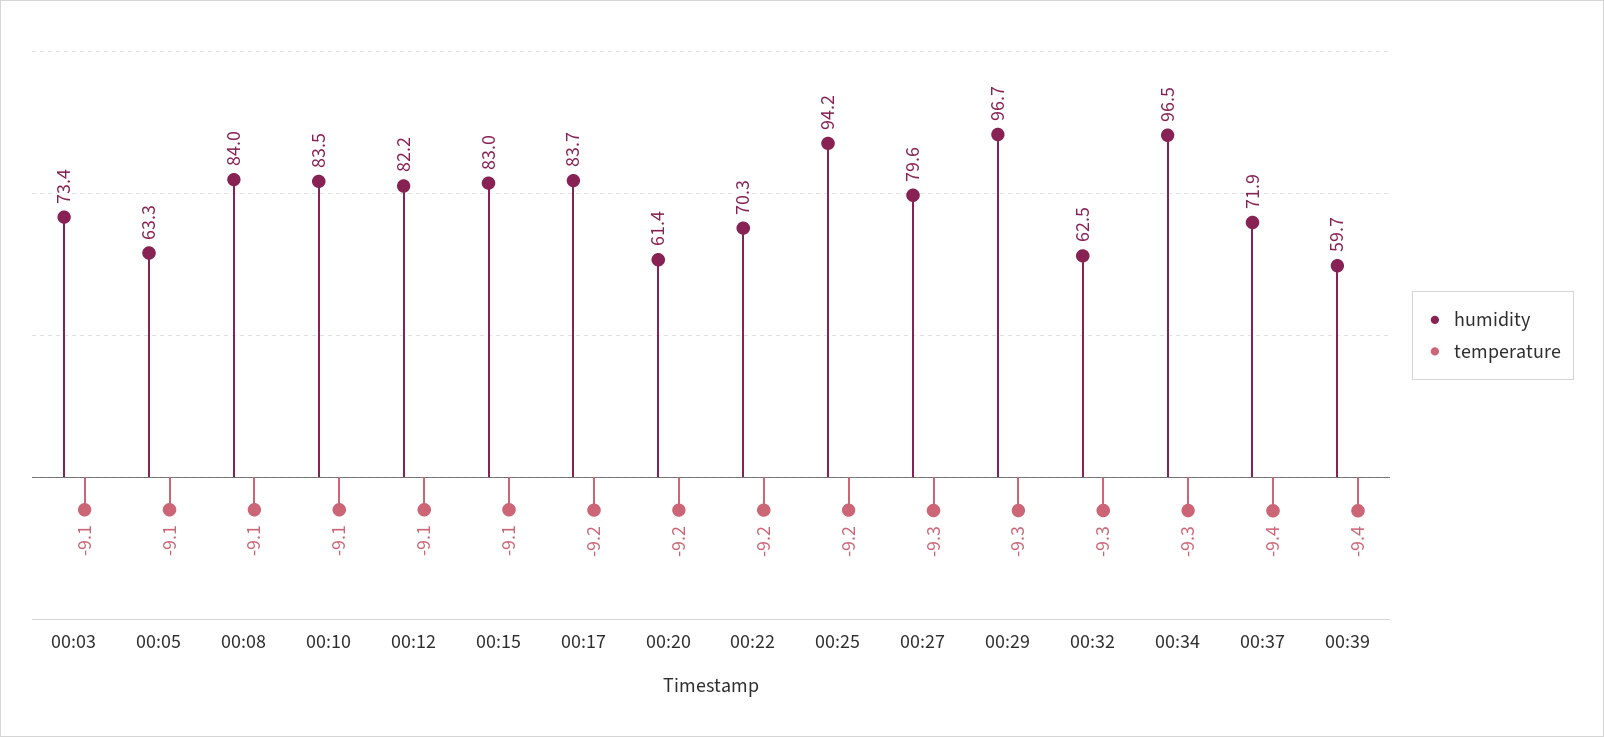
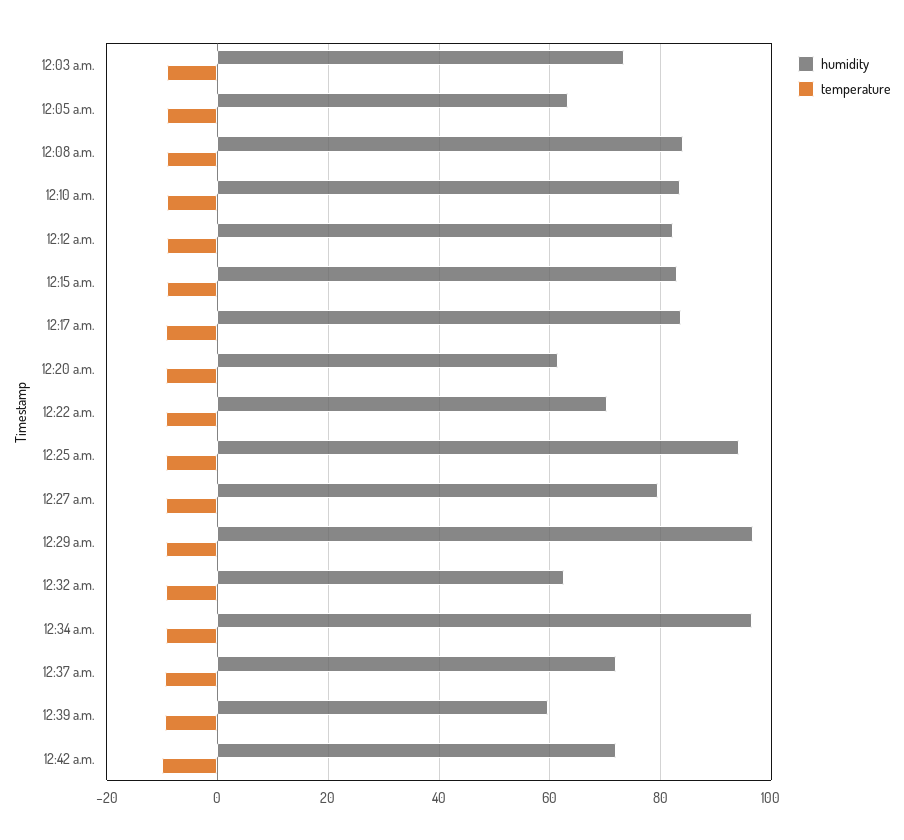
humidity, 12:42 a.m.: none -> 72
temperature, 12:42 a.m.: none -> -10

